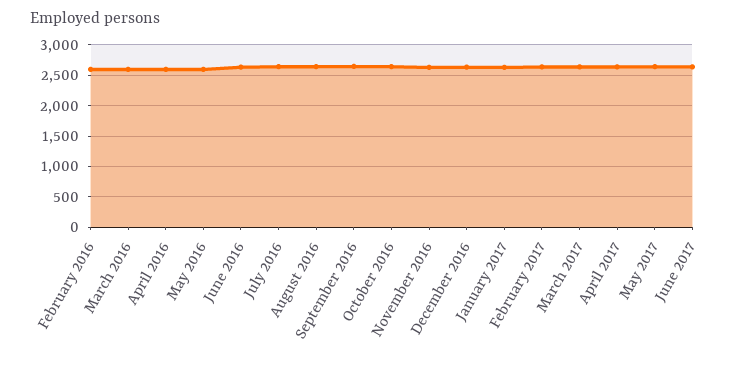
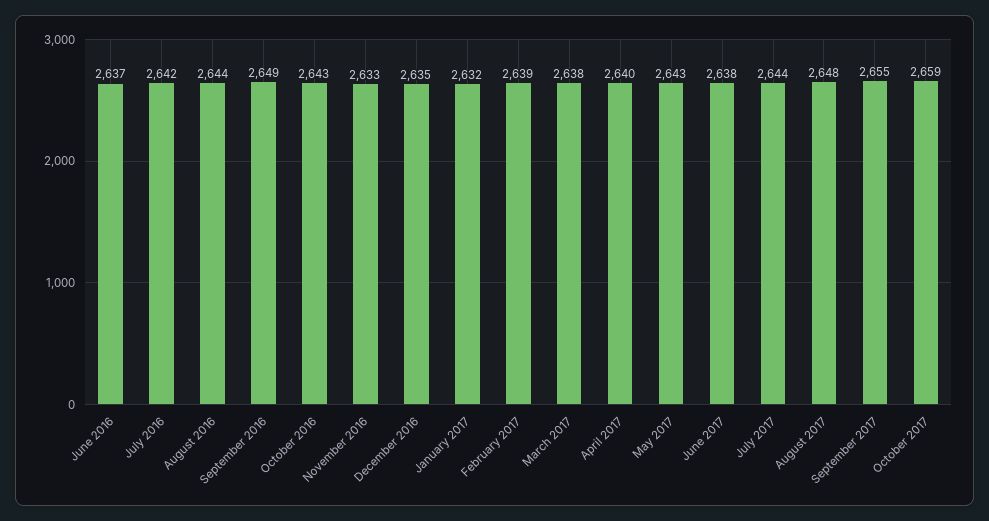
February 2016: 2600 -> none
March 2016: 2600 -> none
April 2016: 2600 -> none
May 2016: 2600 -> none
July 2017: none -> 2644
August 2017: none -> 2648
September 2017: none -> 2655
October 2017: none -> 2659

